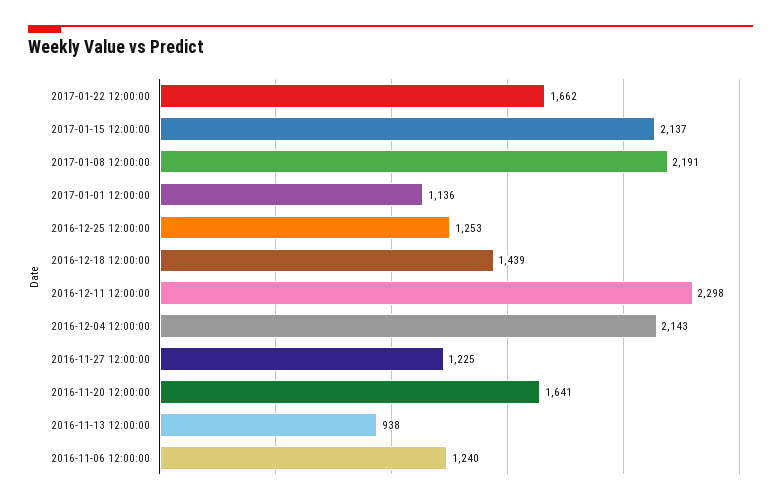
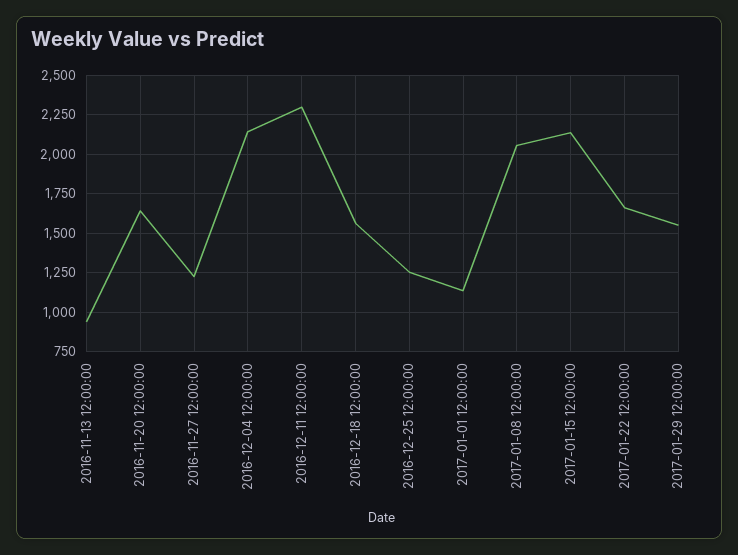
2017-01-08 12:00:00: 2191 -> 2050
2016-12-18 12:00:00: 1439 -> 1550
2016-11-06 12:00:00: 1240 -> none
2017-01-29 12:00:00: none -> 1550

